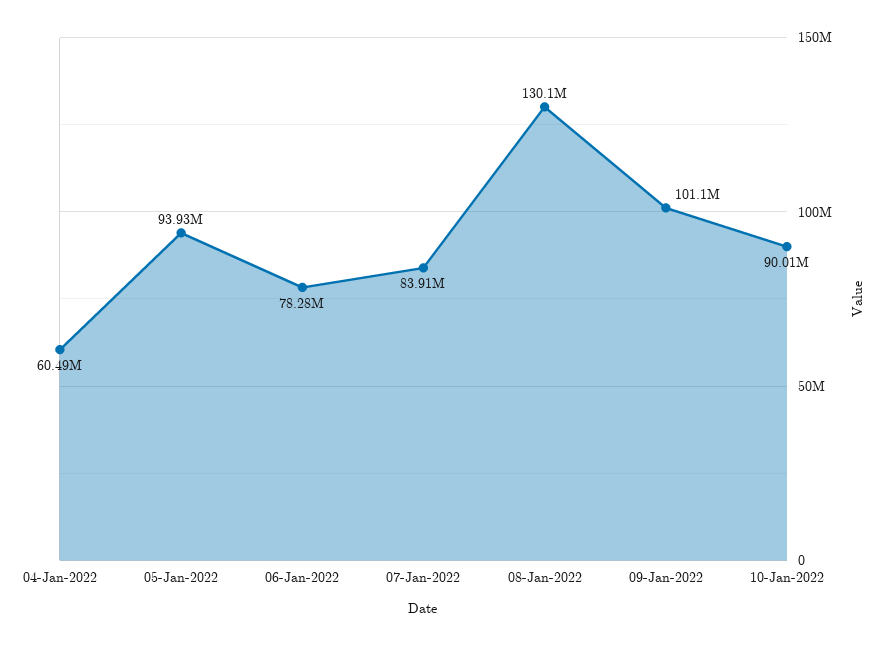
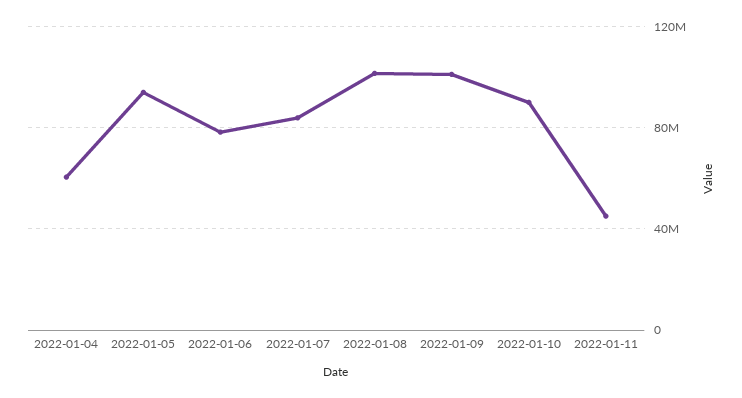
08-Jan-2022: 130100000 -> 100000000
2022-01-11: none -> 45000000

